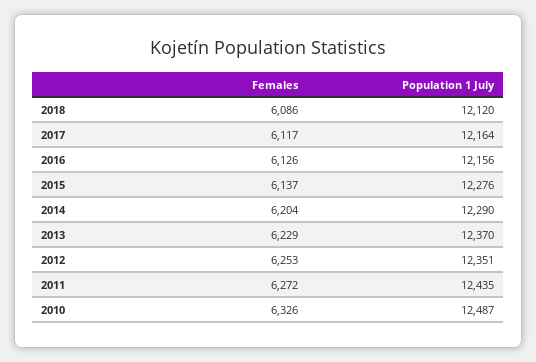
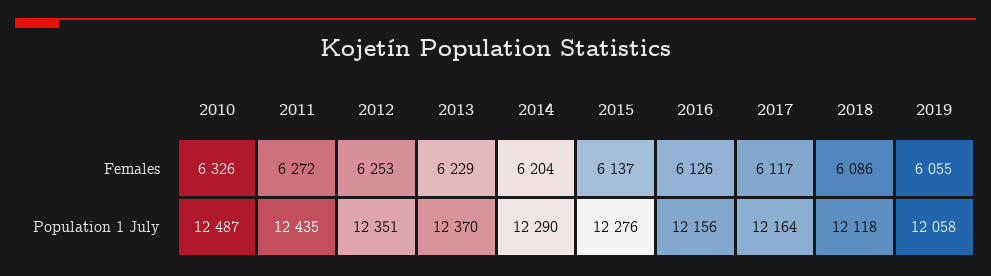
Population 1 July, 2018: 12120 -> 12118
Females, 2019: none -> 6055
Population 1 July, 2019: none -> 12058

